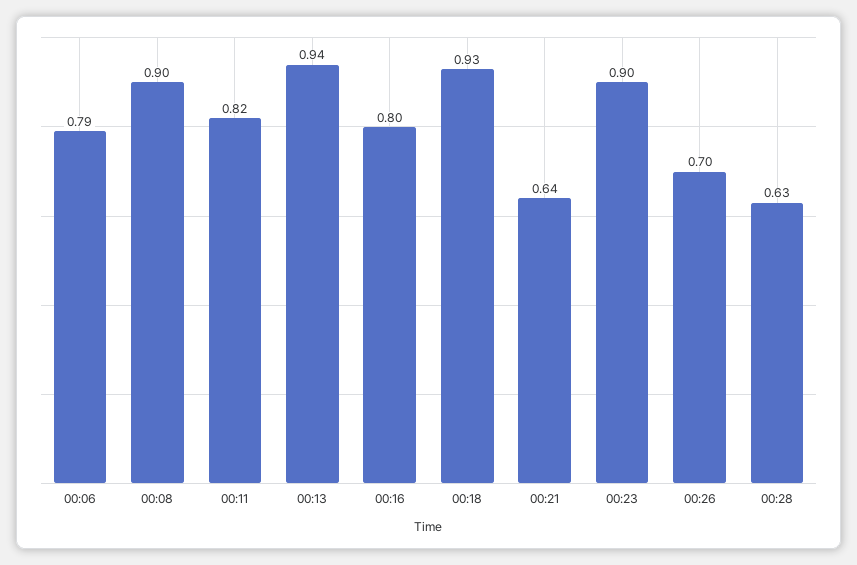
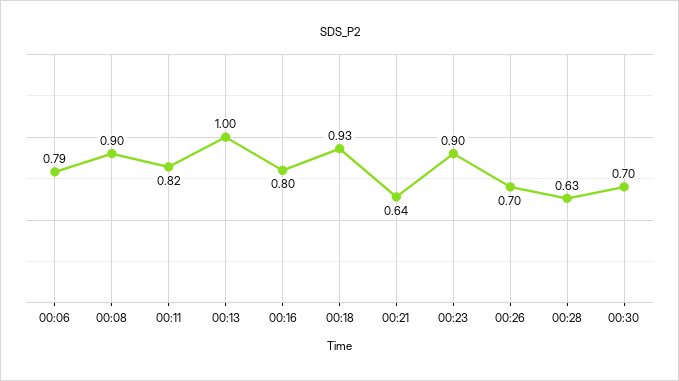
00:13: 0.94 -> 1
00:30: none -> 0.7

